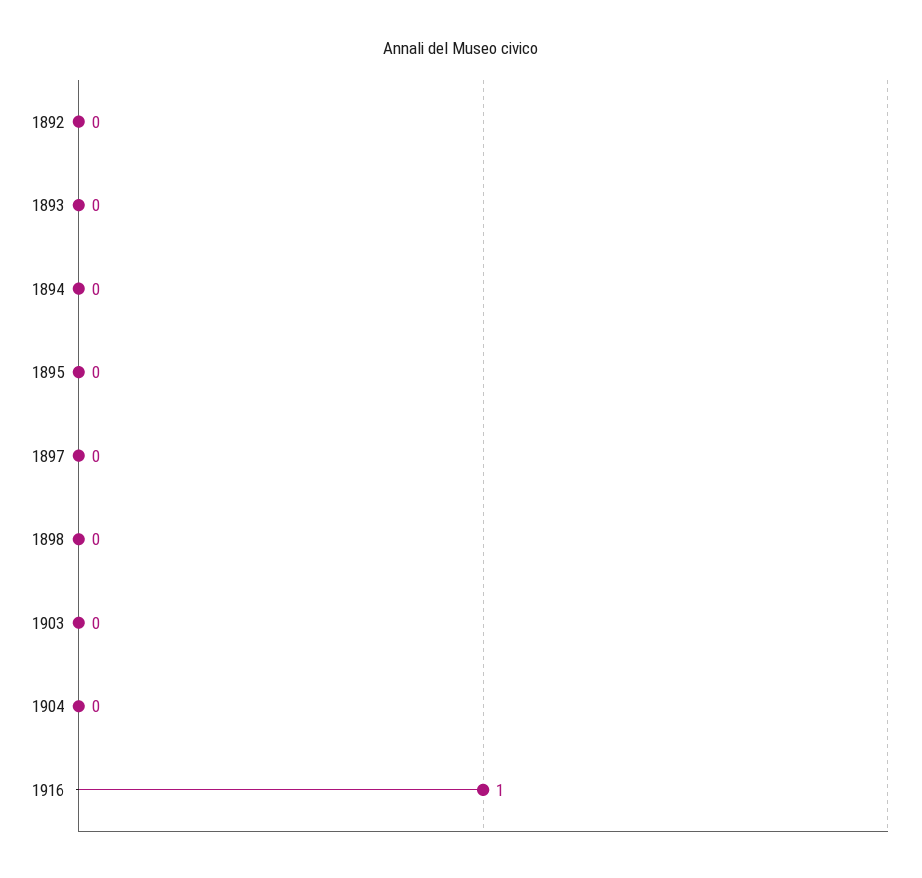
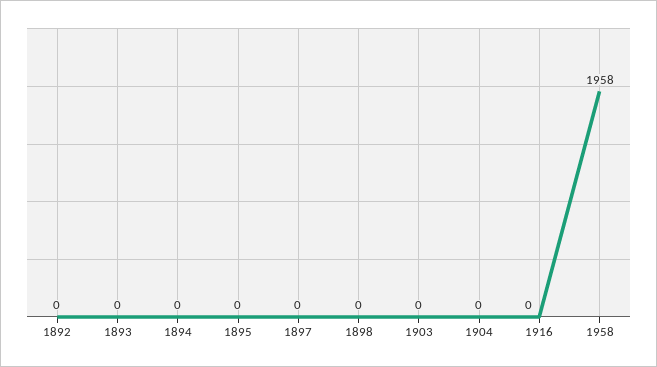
1916: 1 -> 0
1958: none -> 1958

